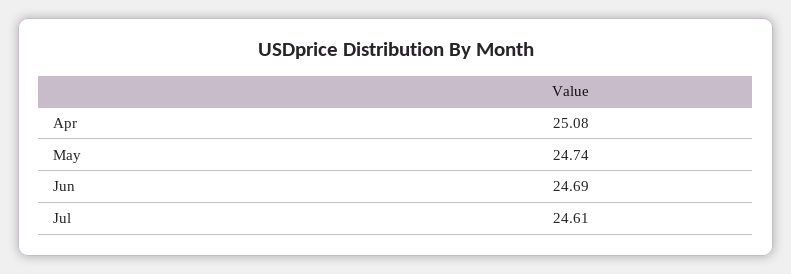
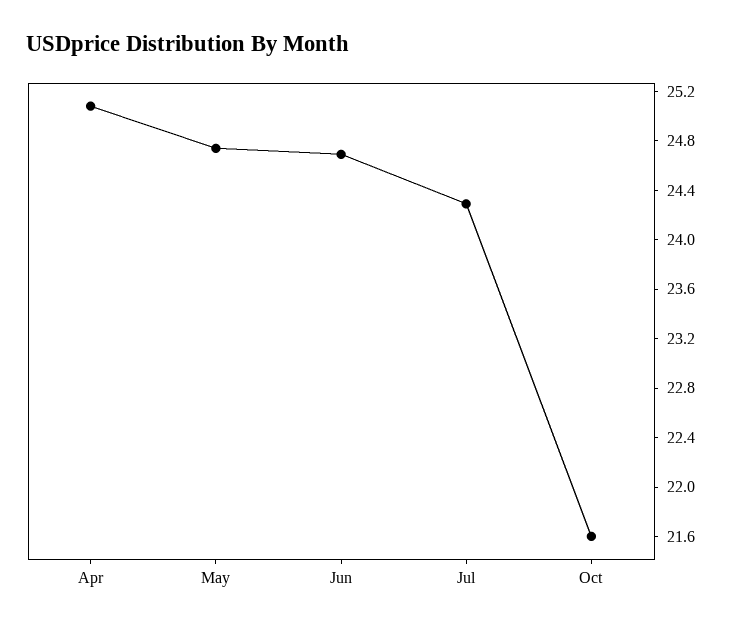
Jul: 24.61 -> 24.3
Oct: none -> 21.6

